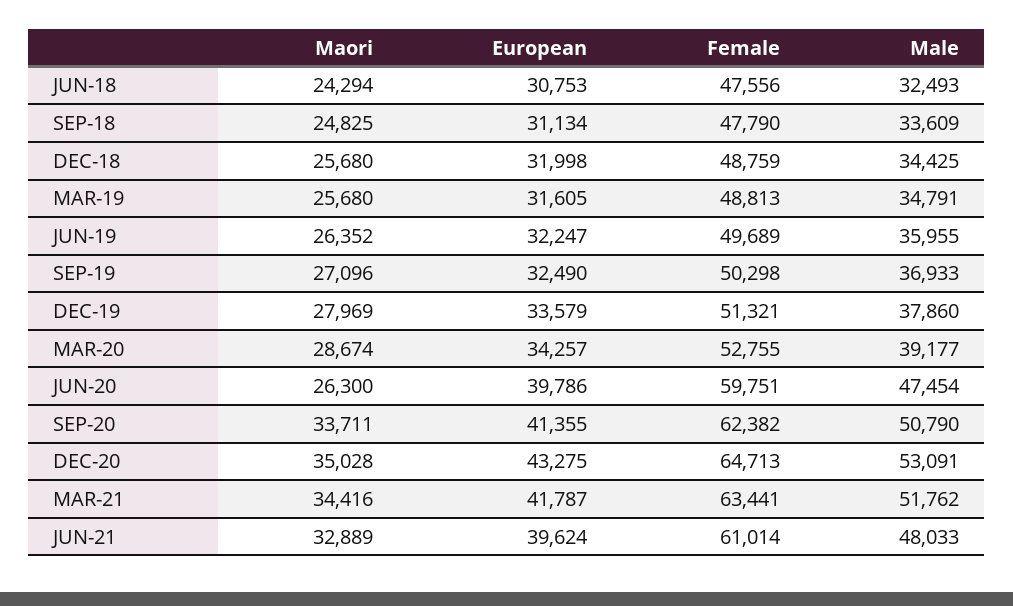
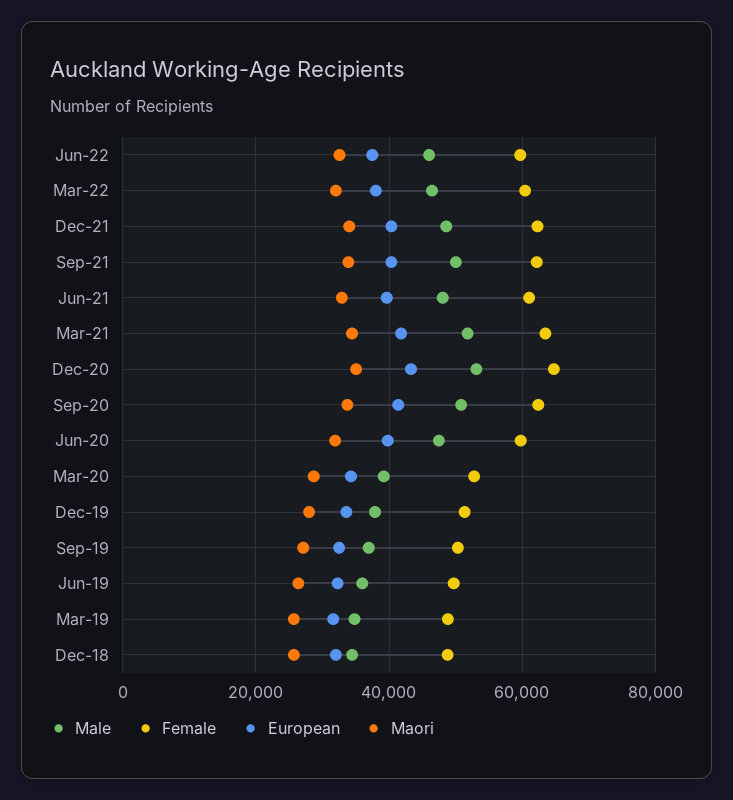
Maori, JUN-18: 24294 -> none
European, JUN-18: 30753 -> none
Female, JUN-18: 47556 -> none
Male, JUN-18: 32493 -> none
Maori, SEP-18: 24825 -> none
European, SEP-18: 31134 -> none
Female, SEP-18: 47790 -> none
Male, SEP-18: 33609 -> none
Maori, JUN-20: 26300 -> 32000
Male, Jun-22: none -> 46000
Female, Jun-22: none -> 60000
European, Jun-22: none -> 38000
Maori, Jun-22: none -> 32000
Male, Mar-22: none -> 46000
Female, Mar-22: none -> 60000
European, Mar-22: none -> 38000
Maori, Mar-22: none -> 32000
Male, Dec-21: none -> 48000
Female, Dec-21: none -> 62000
European, Dec-21: none -> 40000
Maori, Dec-21: none -> 34000
Male, Sep-21: none -> 50000
Female, Sep-21: none -> 62000
European, Sep-21: none -> 40000
Maori, Sep-21: none -> 34000

